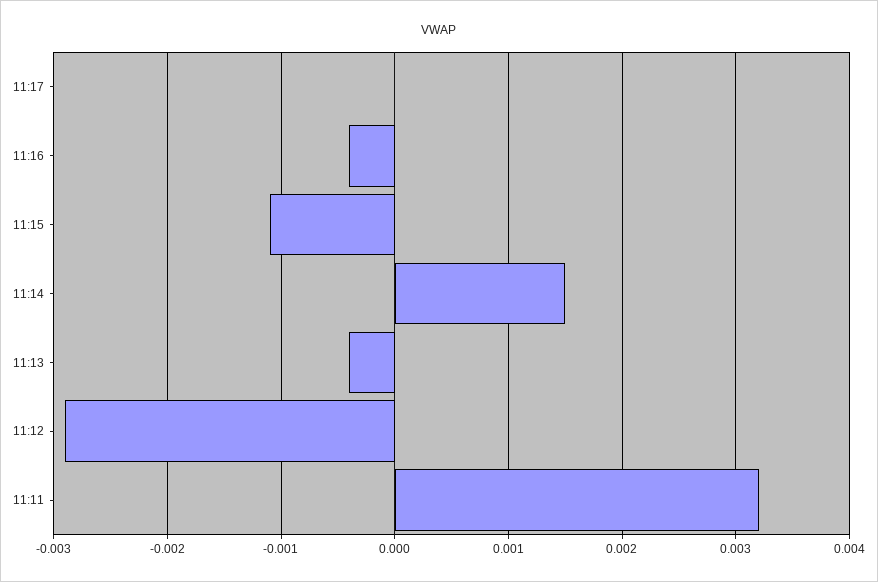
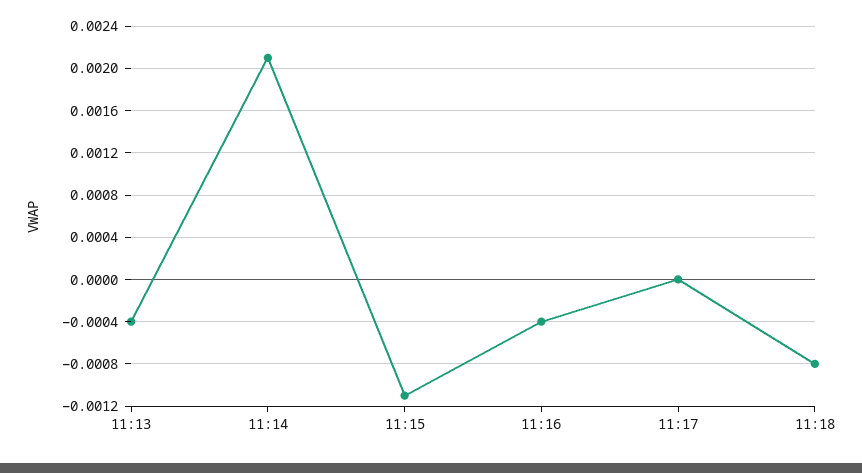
11:14: 0.0015 -> 0.0021
11:12: -0.0029 -> none
11:11: 0.0032 -> none
11:18: none -> -0.0008

